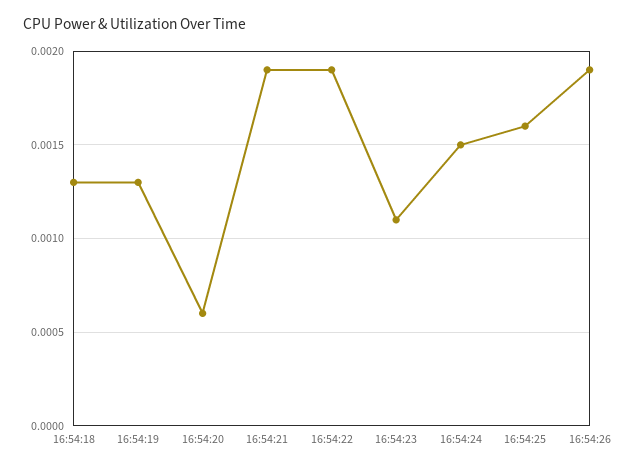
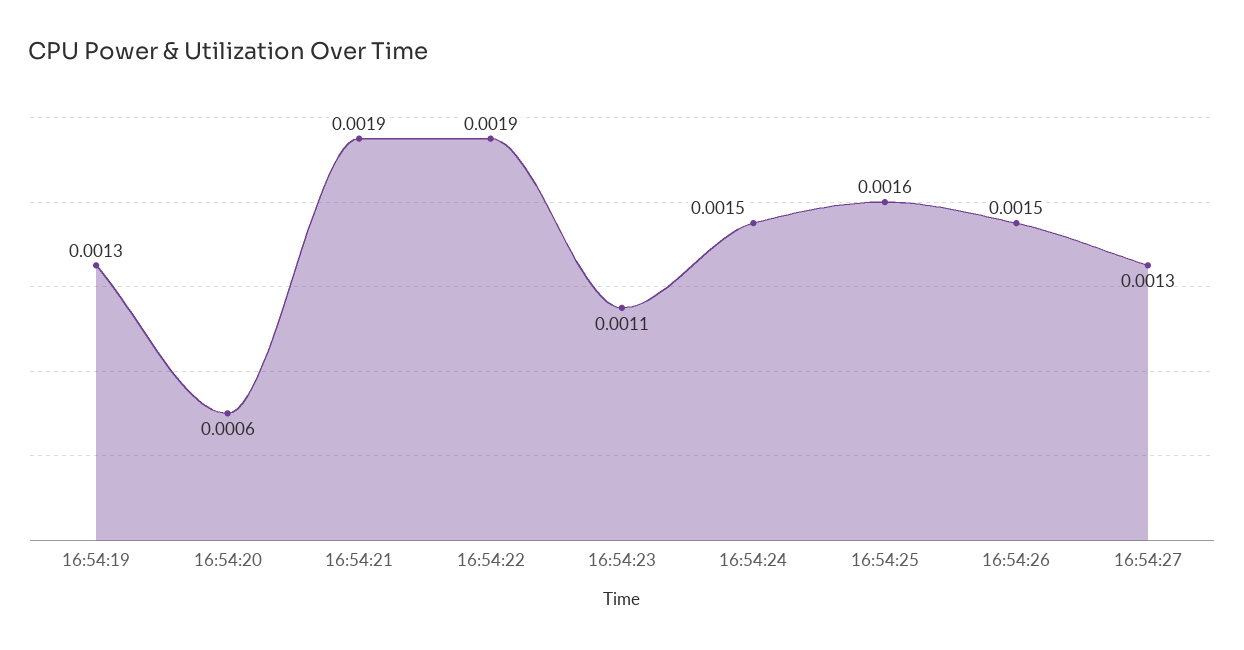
16:54:18: 0.0013 -> none
16:54:26: 0.0019 -> 0.0015
16:54:27: none -> 0.0013

